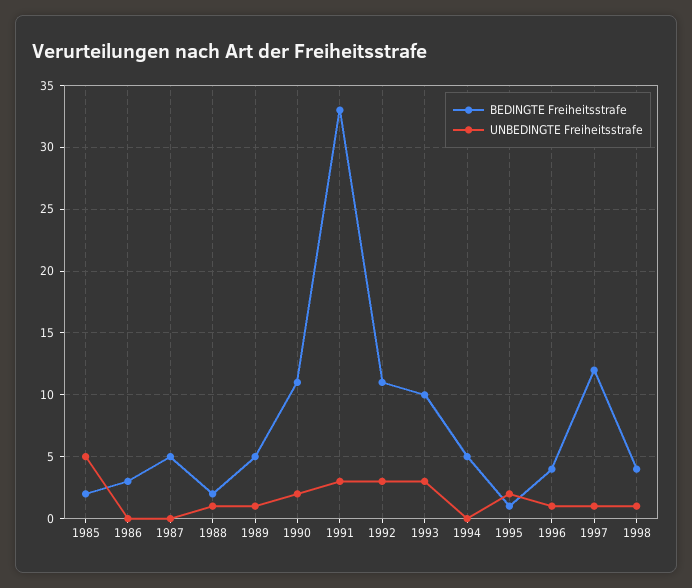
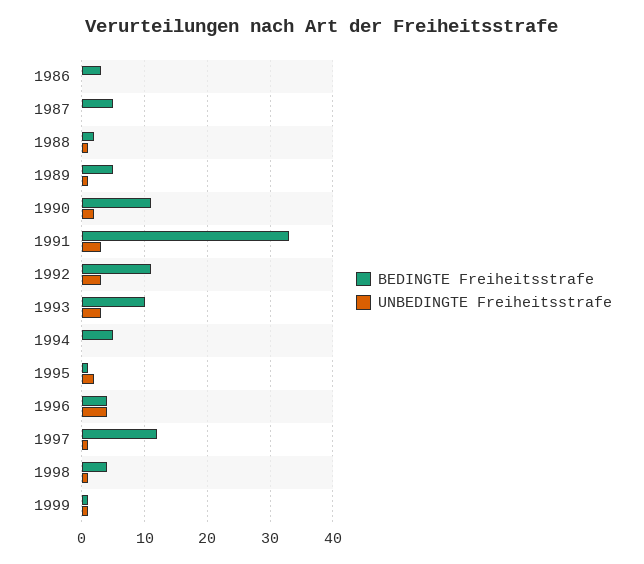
BEDINGTE Freiheitsstrafe, 1985: 2 -> none
UNBEDINGTE Freiheitsstrafe, 1985: 5 -> none
UNBEDINGTE Freiheitsstrafe, 1996: 1 -> 4
BEDINGTE Freiheitsstrafe, 1999: none -> 1
UNBEDINGTE Freiheitsstrafe, 1999: none -> 1

